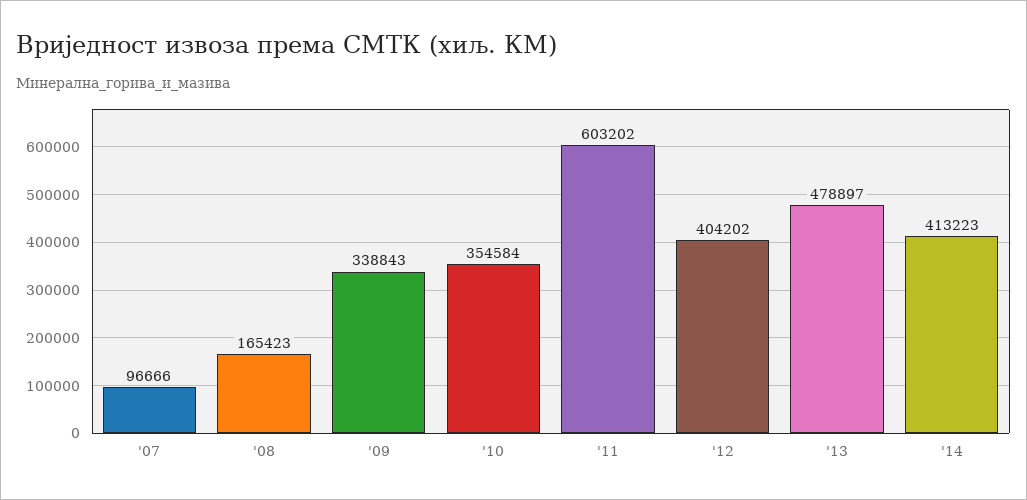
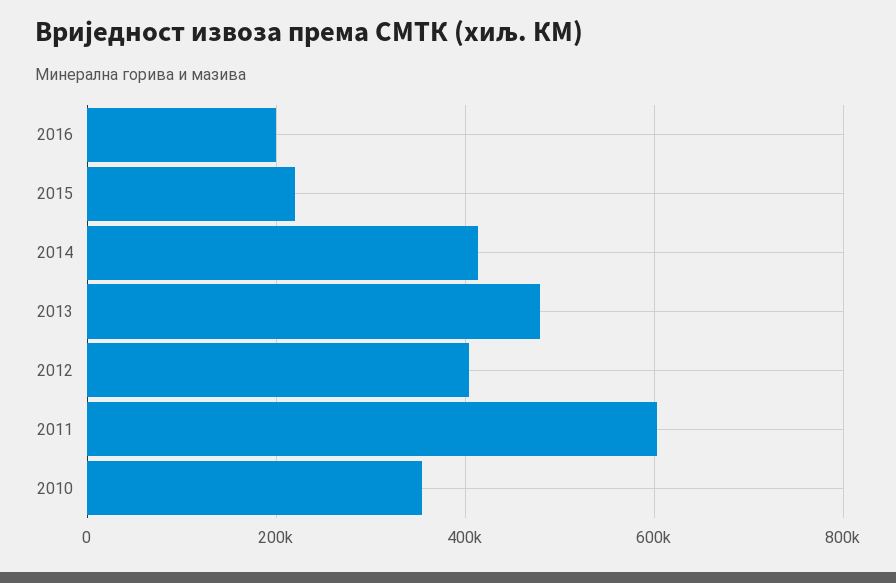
'07: 96666 -> none
'08: 165423 -> none
'09: 338843 -> none
2016: none -> 200000
2015: none -> 220000

